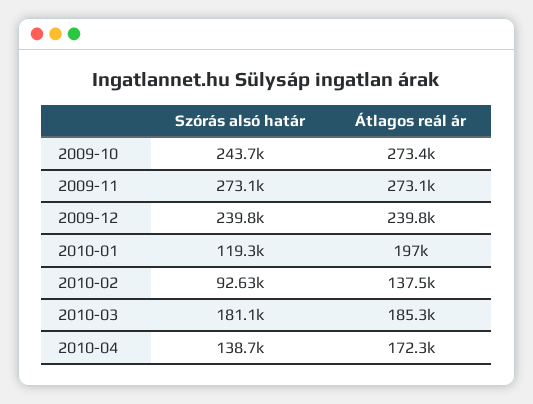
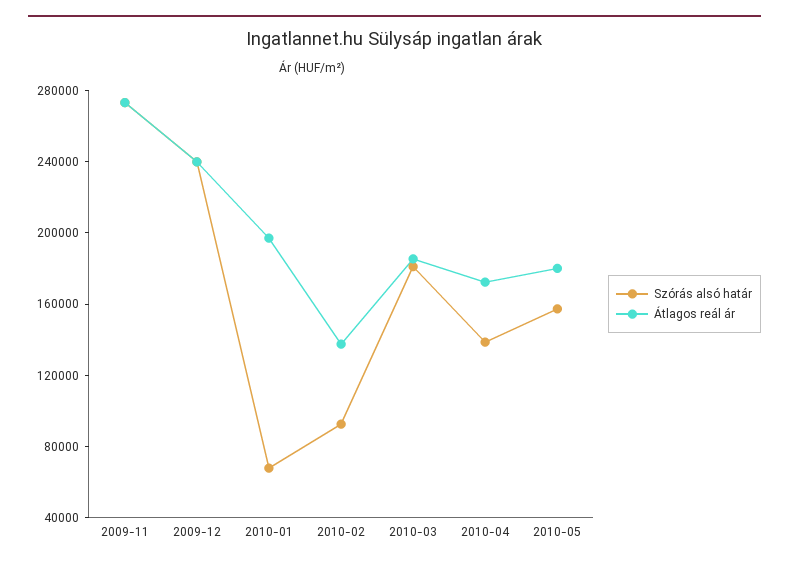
Szórás alsó határ, 2009-10: 243700 -> none
Átlagos reál ár, 2009-10: 273400 -> none
Szórás alsó határ, 2010-01: 119300 -> 70000
Szórás alsó határ, 2010-05: none -> 160000
Átlagos reál ár, 2010-05: none -> 180000

